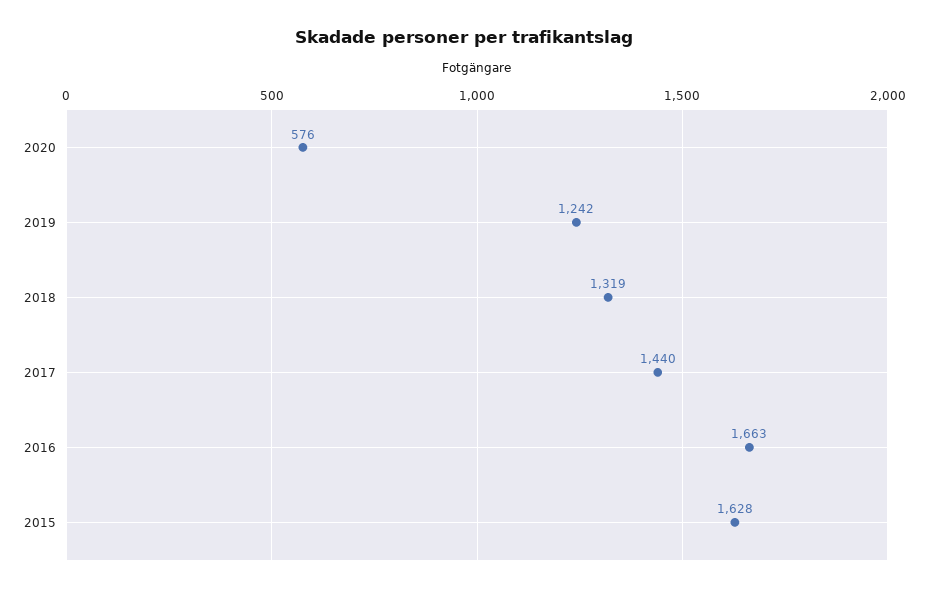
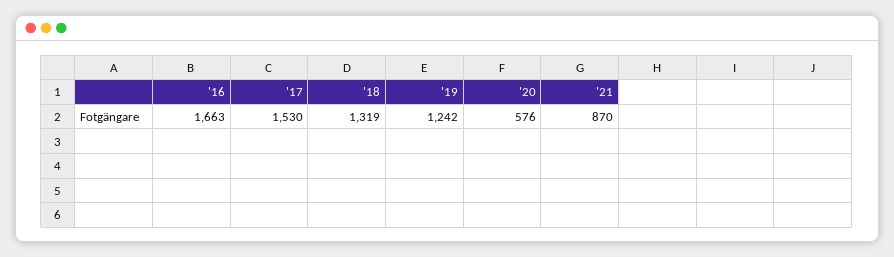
2017: 1440 -> 1530
2015: 1628 -> none
'21: none -> 870

